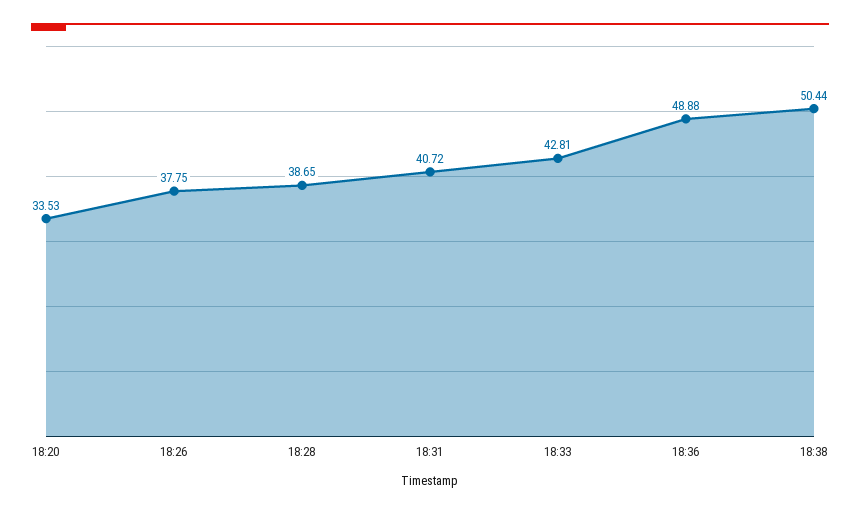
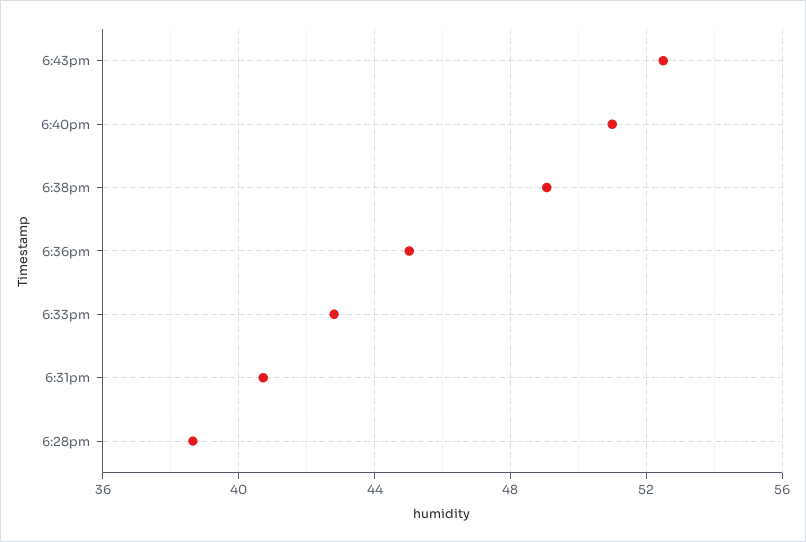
18:20: 33.53 -> none
18:26: 37.75 -> none
18:36: 48.88 -> 45
18:38: 50.44 -> 49
6:43pm: none -> 52.5
6:40pm: none -> 51

